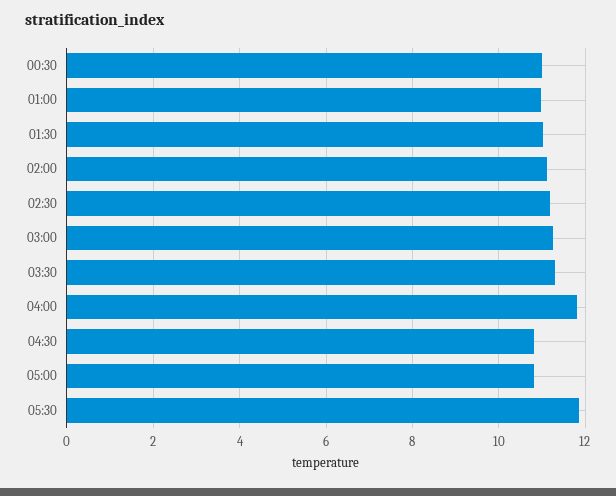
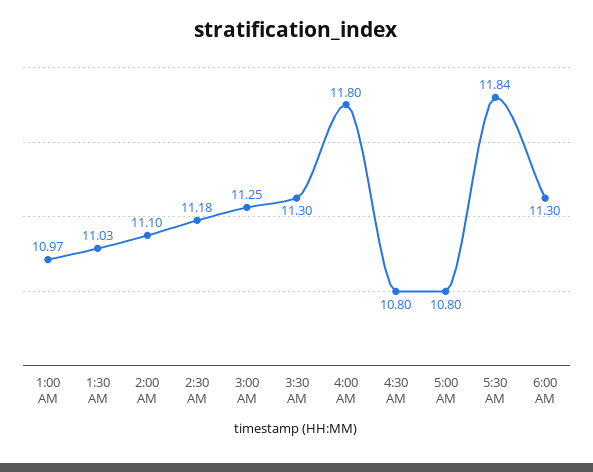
00:30: 11 -> none
6:00 AM: none -> 11.3

